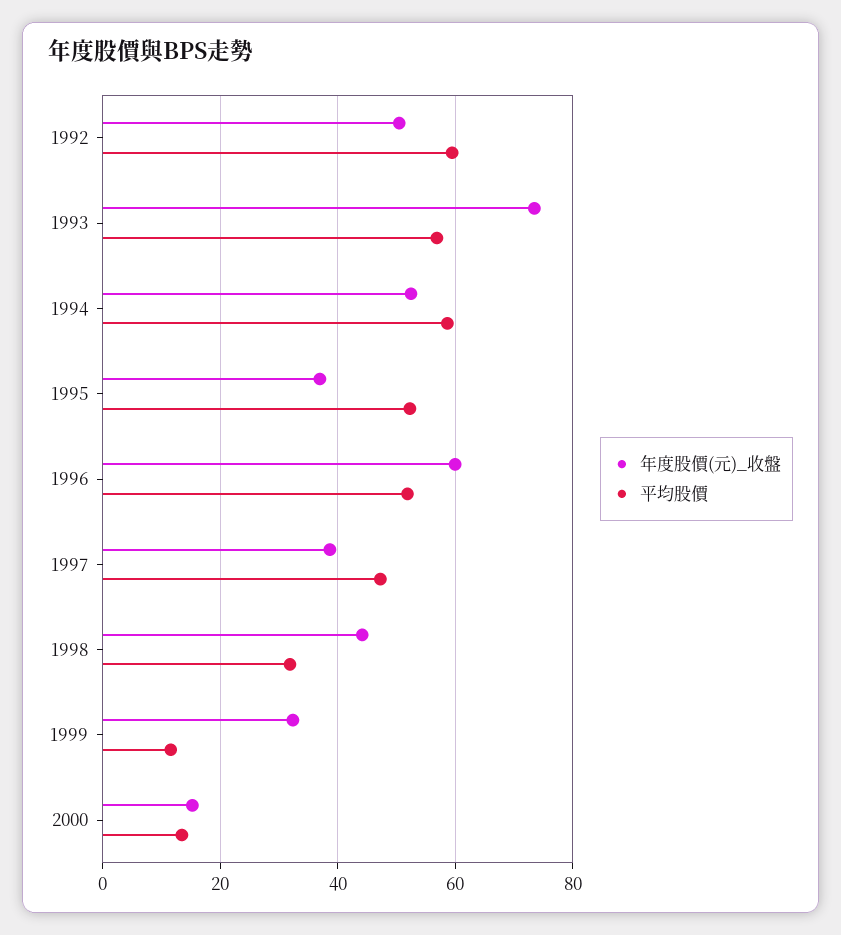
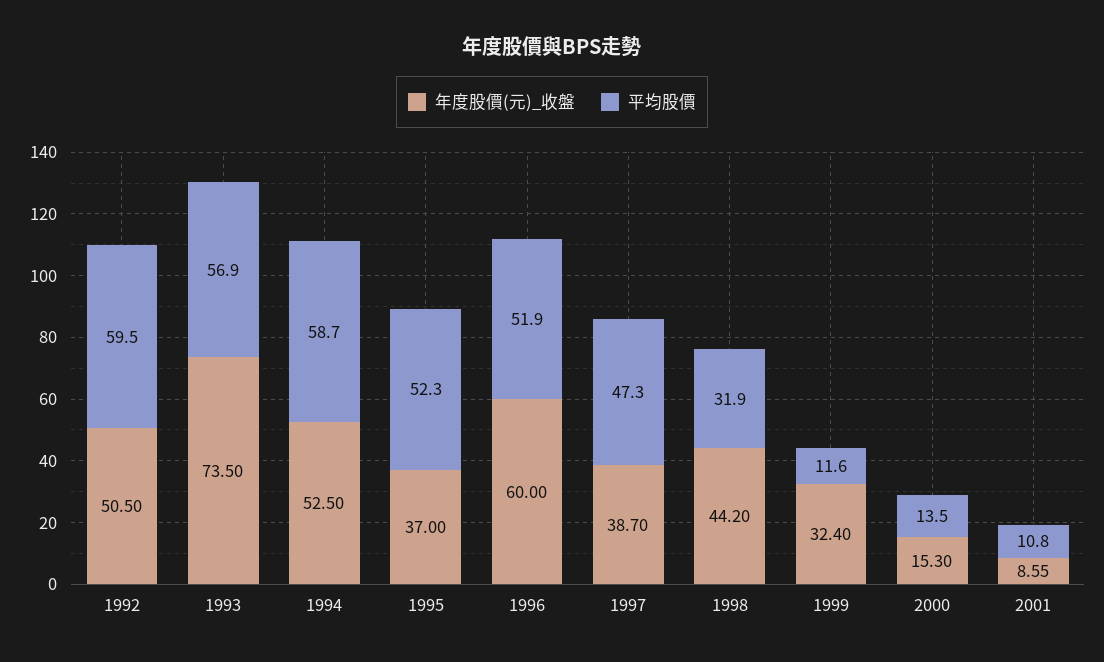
年度股價(元)_收盤, 2001: none -> 8.55
平均股價, 2001: none -> 10.8

